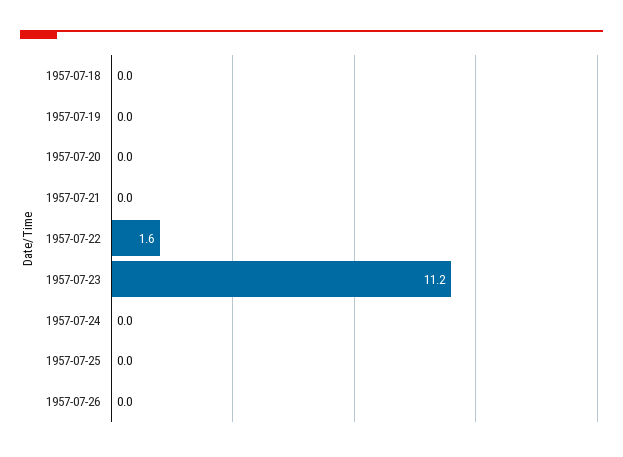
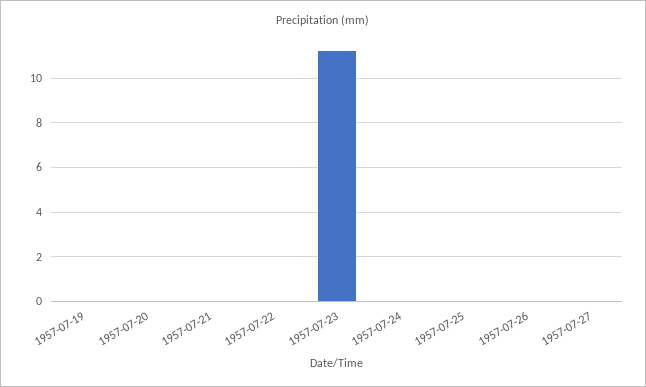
1957-07-18: 0 -> none
1957-07-22: 1.6 -> 0
1957-07-27: none -> 0

